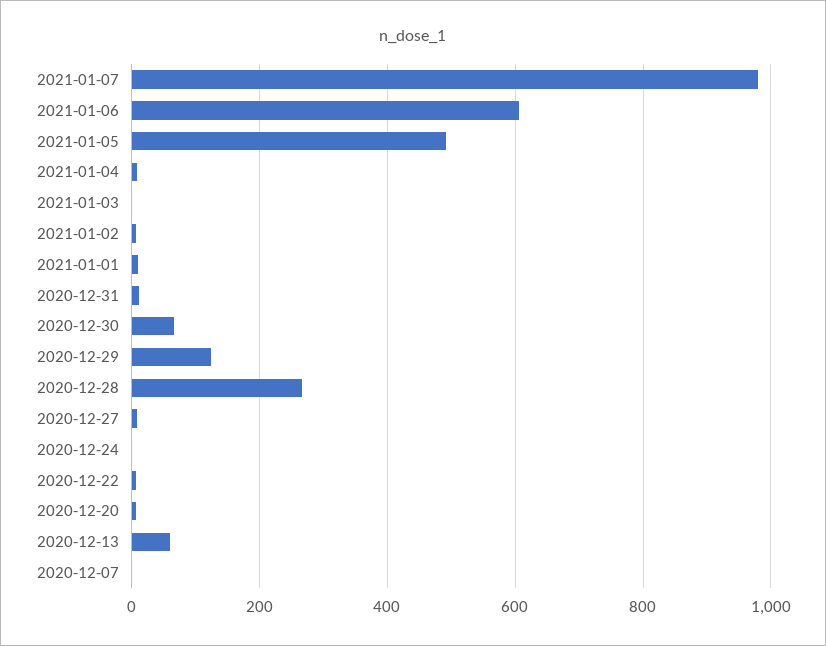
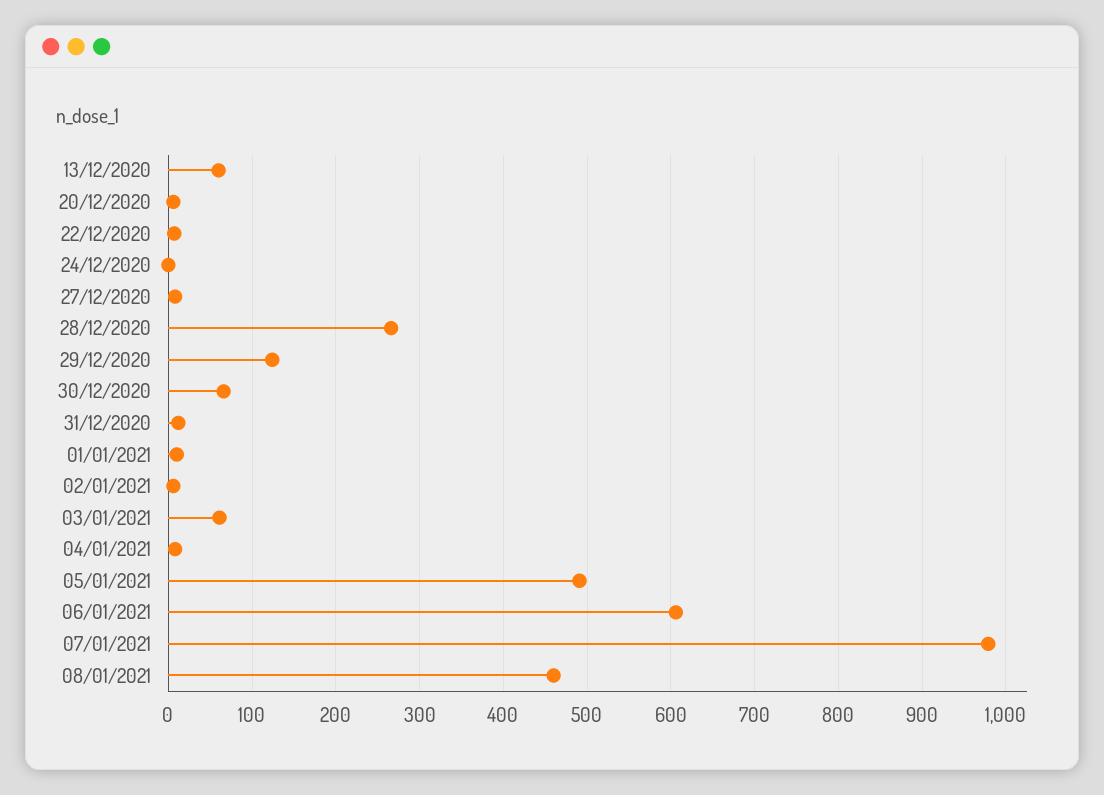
2021-01-03: 0 -> 60
2020-12-07: 0 -> none
08/01/2021: none -> 460

